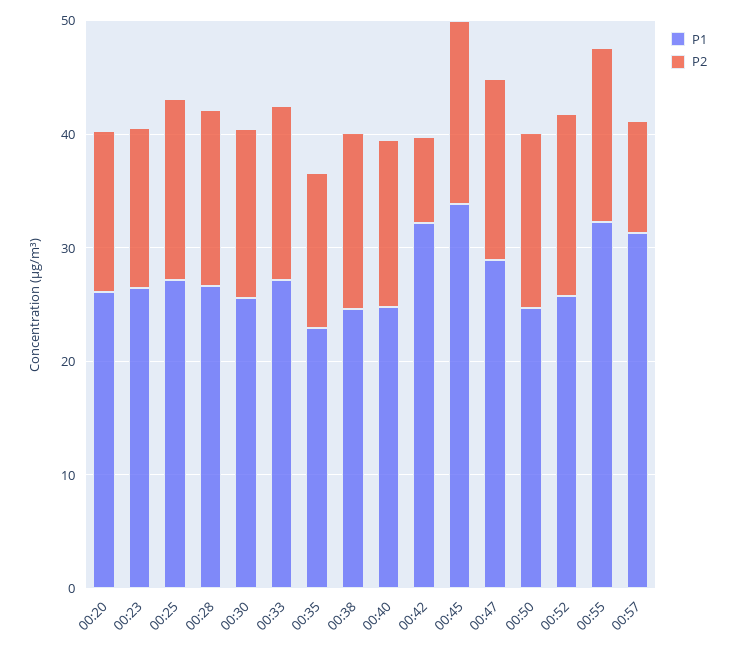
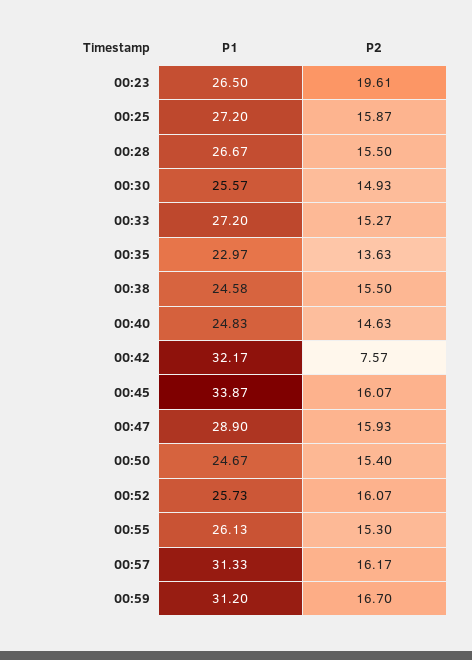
P1, 00:20: 26 -> none
P2, 00:20: 14 -> none
P2, 00:23: 14 -> 19.61
P1, 00:55: 32 -> 26.13
P2, 00:57: 10 -> 16.17
P1, 00:59: none -> 31.2
P2, 00:59: none -> 16.7

